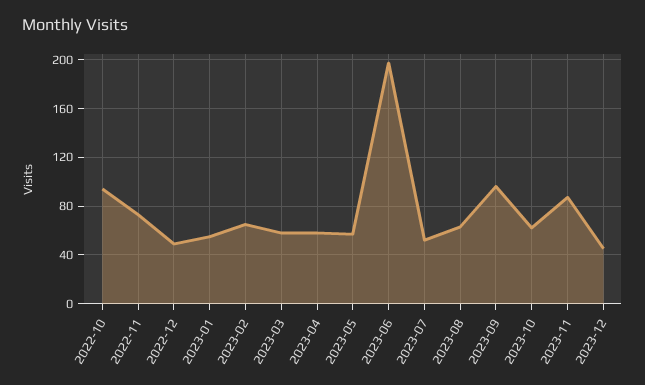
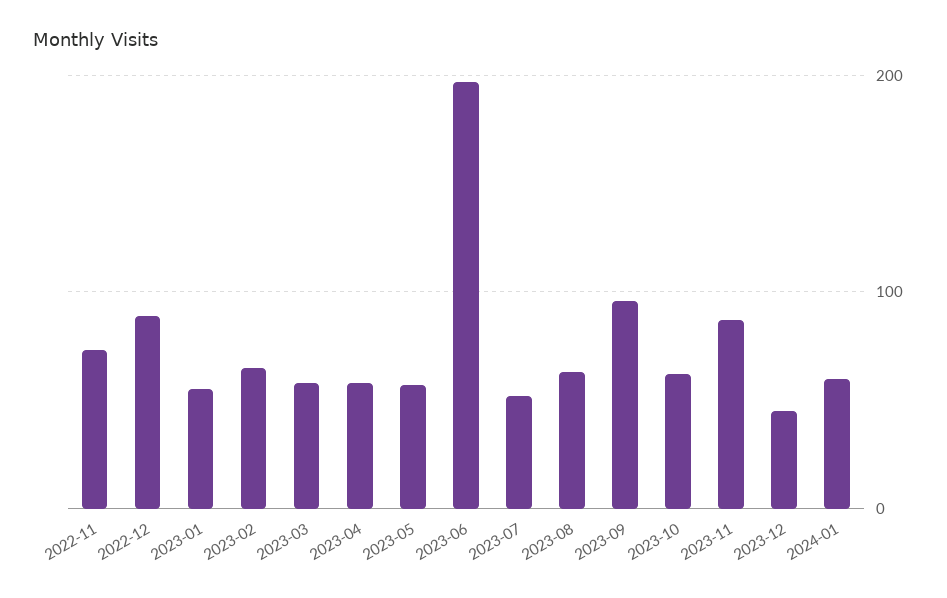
2022-10: 95 -> none
2022-12: 50 -> 90
2024-01: none -> 60

